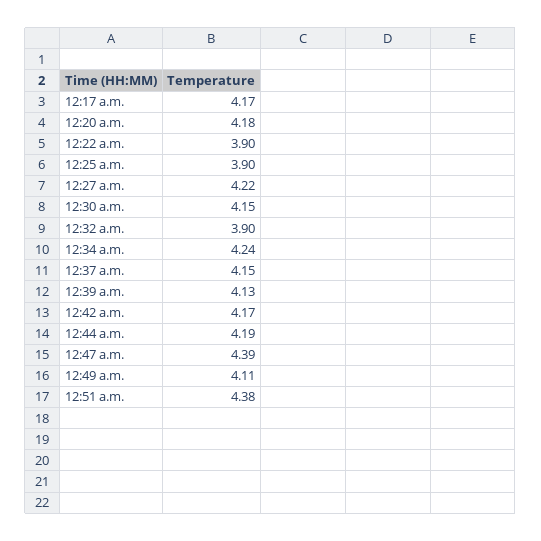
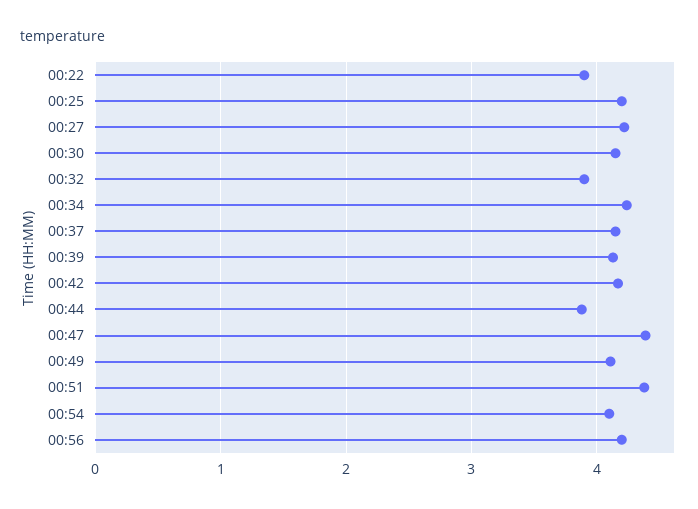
12:17 a.m.: 4.17 -> none
12:20 a.m.: 4.18 -> none
12:25 a.m.: 3.9 -> 4.2
12:44 a.m.: 4.19 -> 3.9
00:54: none -> 4.1
00:56: none -> 4.2

